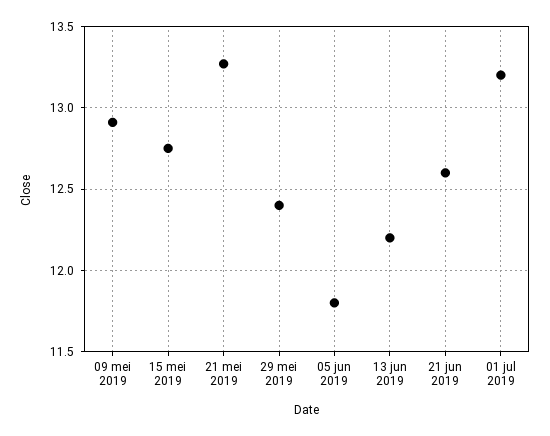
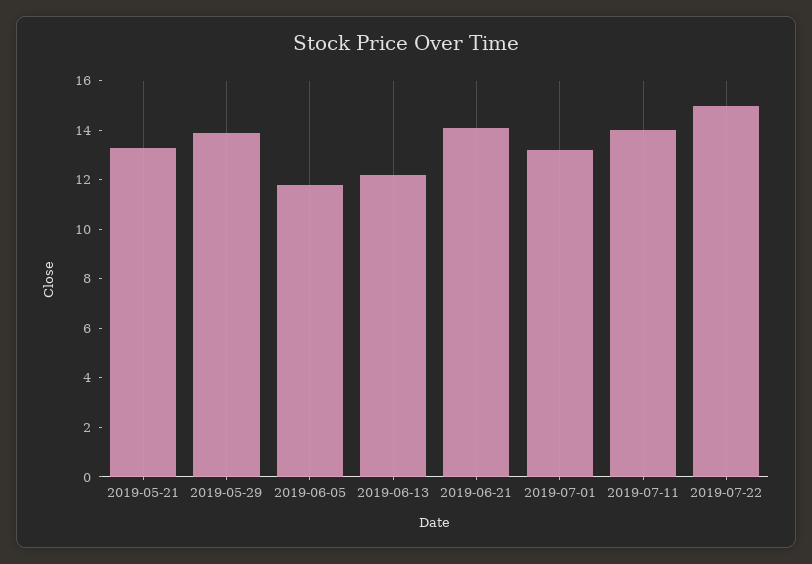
09 mei 2019: 12.9 -> none
15 mei 2019: 12.75 -> none
29 mei 2019: 12.4 -> 14
21 jun 2019: 12.6 -> 14
2019-07-11: none -> 14
2019-07-22: none -> 15

